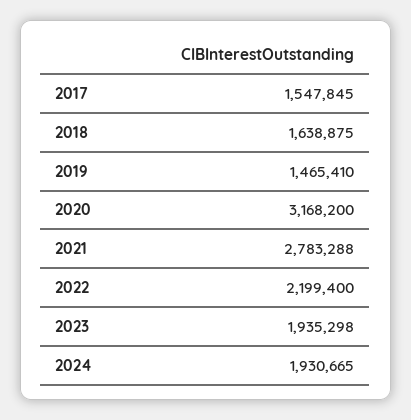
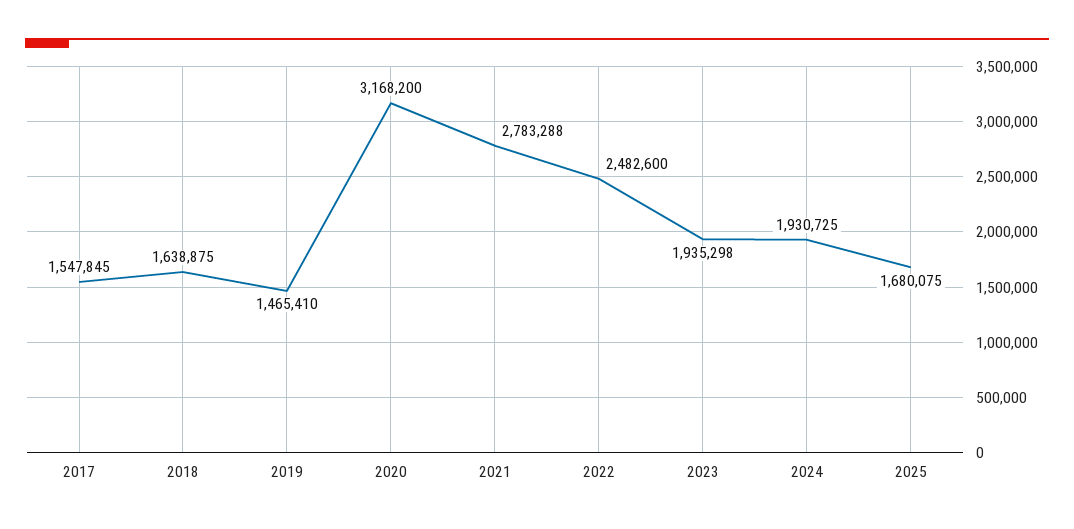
2022: 2199400 -> 2482600
2024: 1930665 -> 1930725
2025: none -> 1680075

